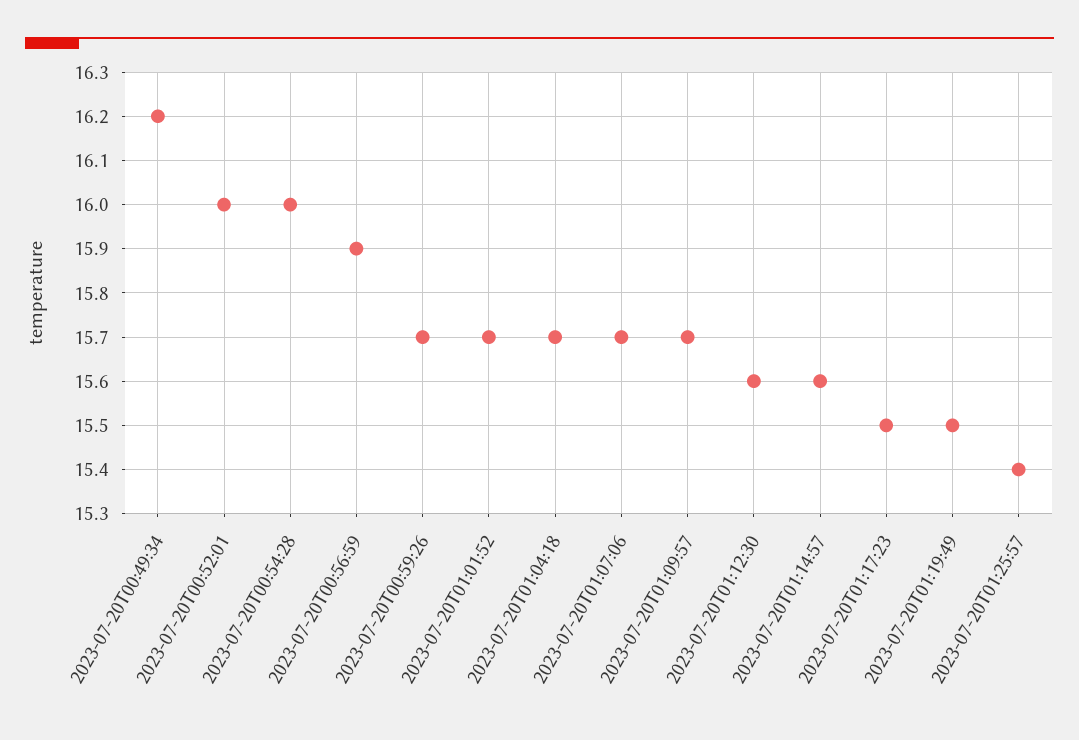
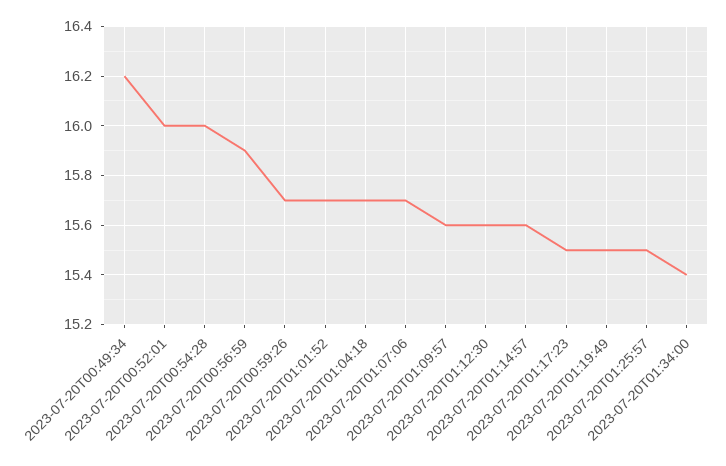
2023-07-20T01:09:57: 15.7 -> 15.6
2023-07-20T01:25:57: 15.4 -> 15.5
2023-07-20T01:34:00: none -> 15.4

